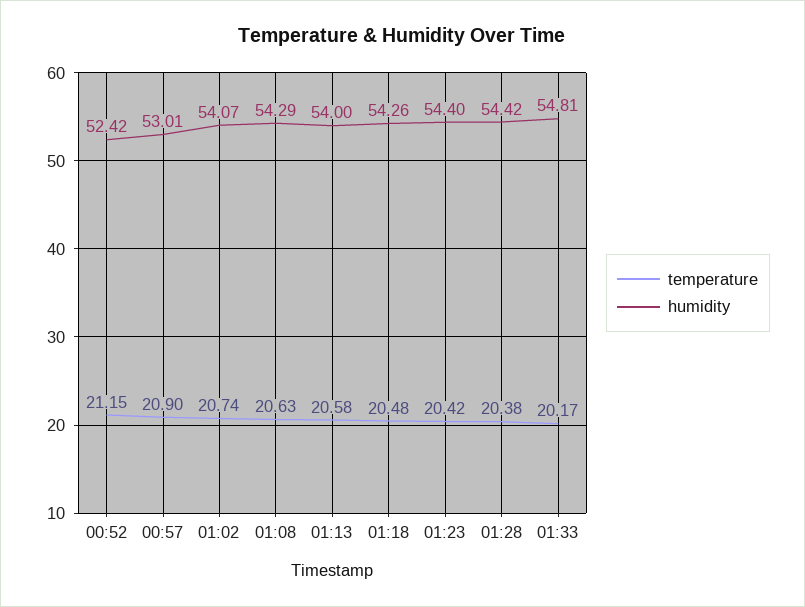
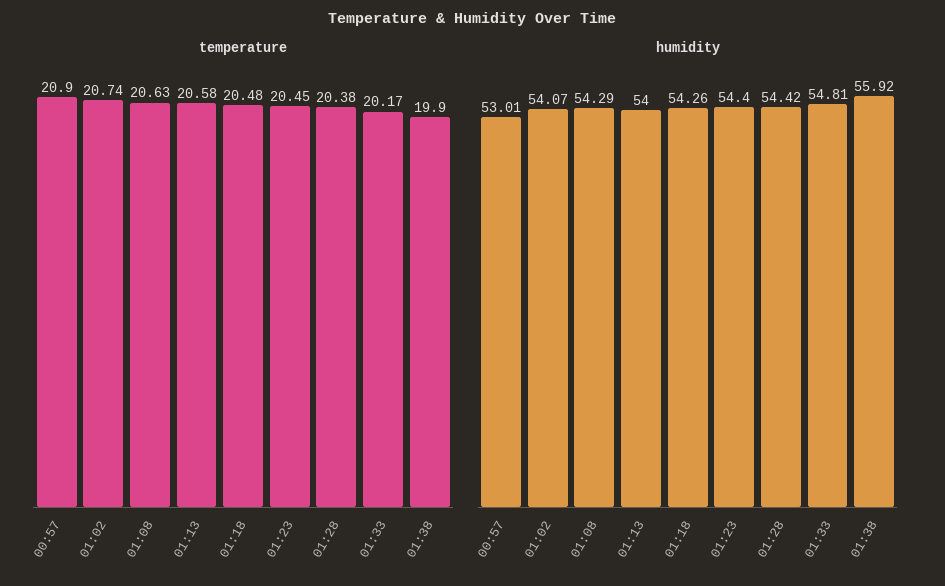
temperature, 00:52: 21.15 -> none
humidity, 00:52: 52.42 -> none
temperature, 01:23: 20.42 -> 20.45
temperature, 01:38: none -> 19.9
humidity, 01:38: none -> 55.92

